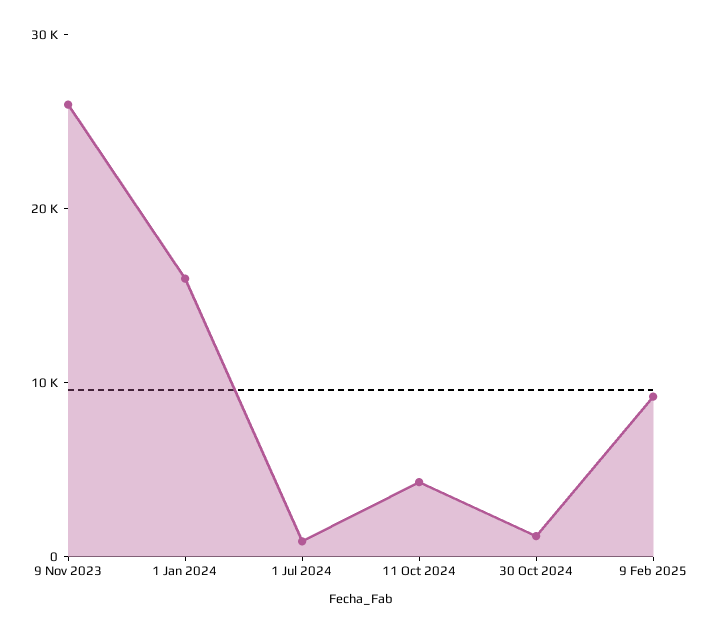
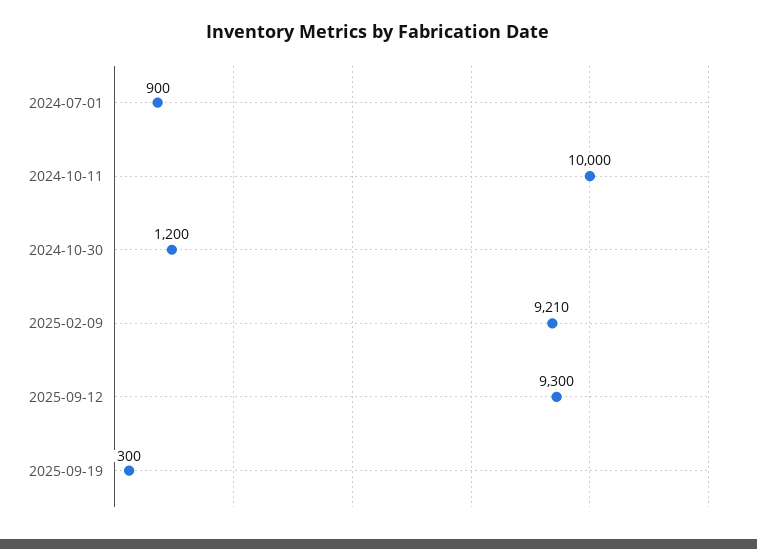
9 Nov 2023: 26000 -> none
1 Jan 2024: 16000 -> none
11 Oct 2024: 4000 -> 10000
2025-09-12: none -> 9300
2025-09-19: none -> 300

